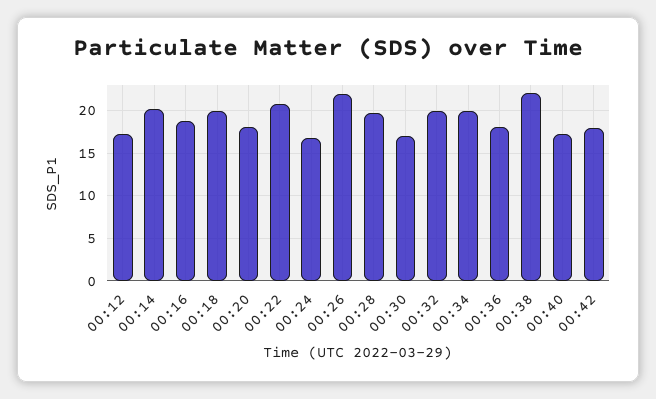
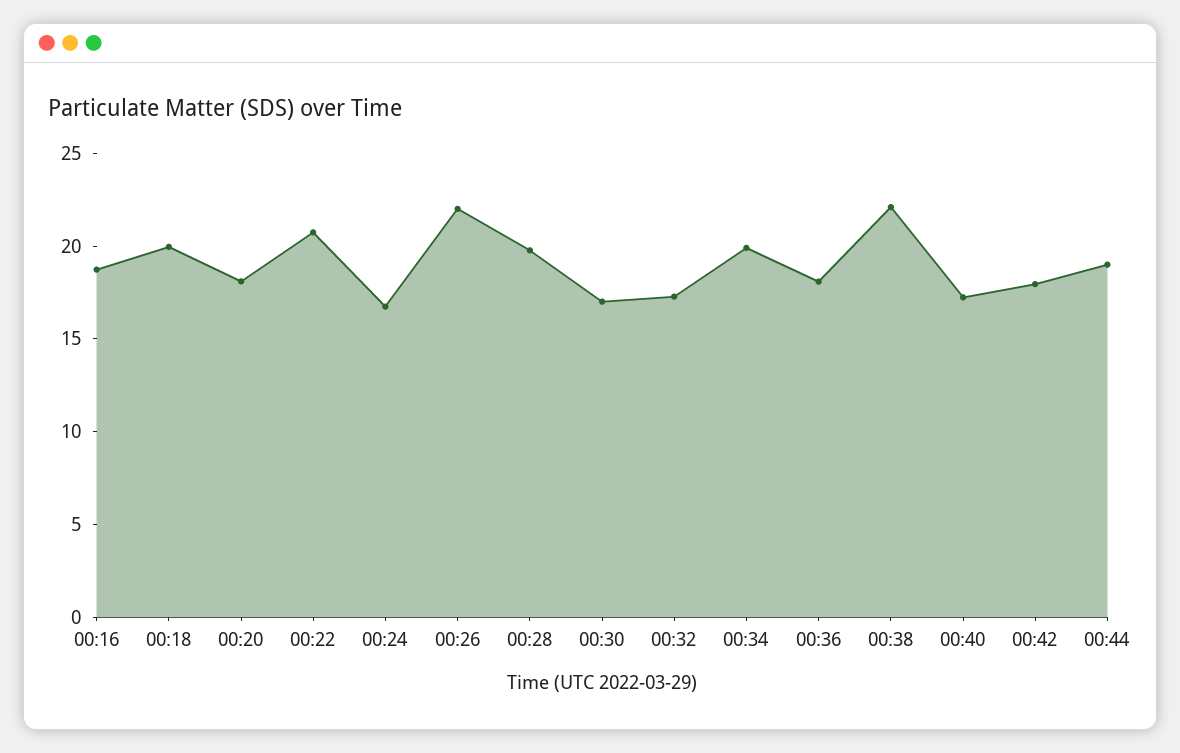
00:12: 17 -> none
00:14: 20 -> none
00:32: 20 -> 17
00:44: none -> 19

